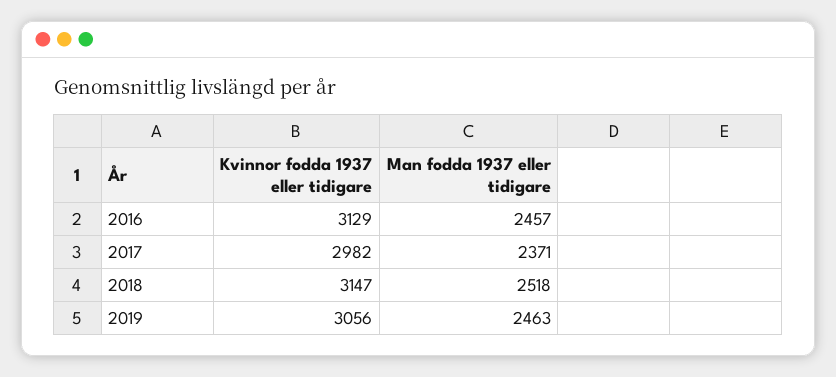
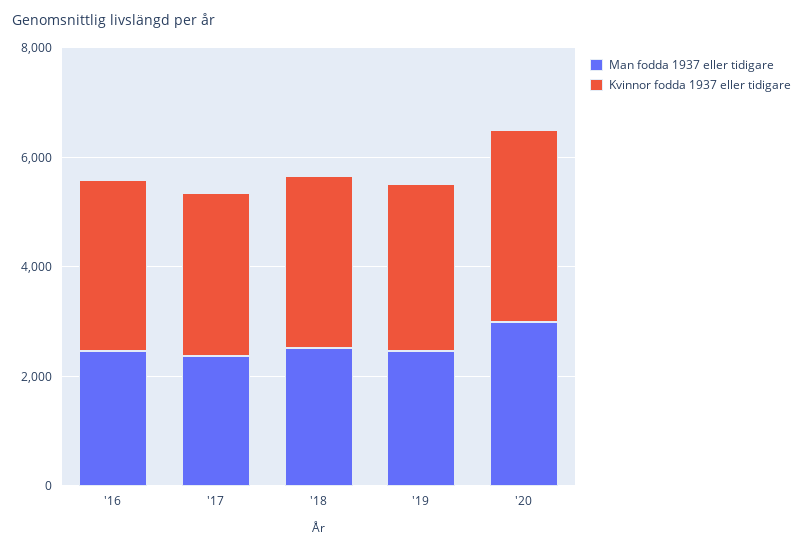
Man fodda 1937 eller tidigare, '20: none -> 3000
Kvinnor fodda 1937 eller tidigare, '20: none -> 3500

